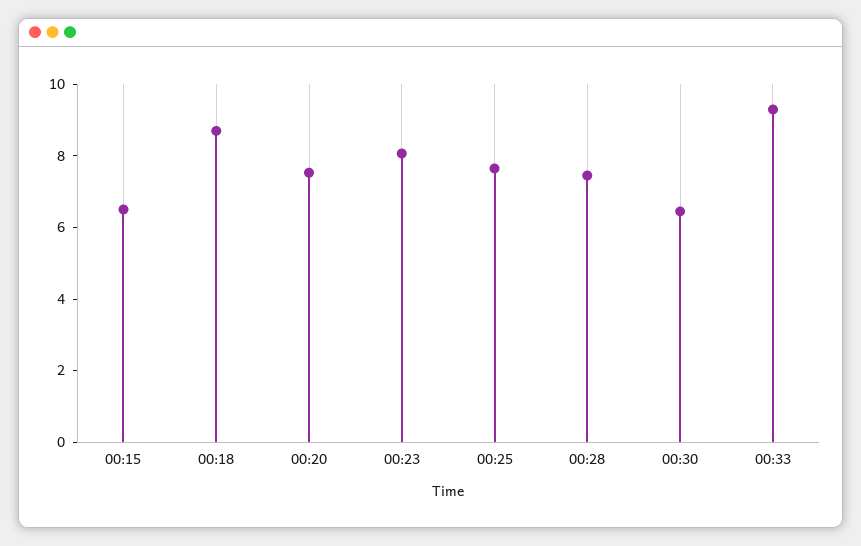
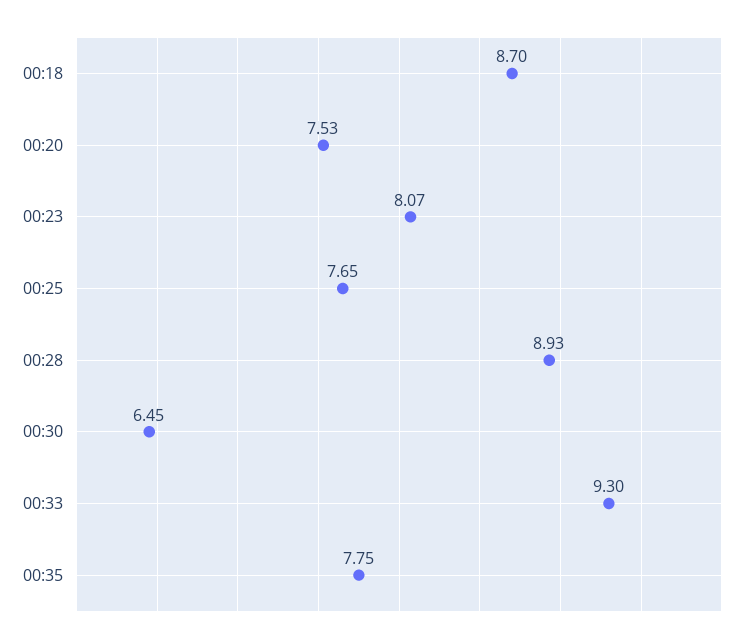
00:15: 6.5 -> none
00:28: 7.5 -> 8.93
00:35: none -> 7.75

